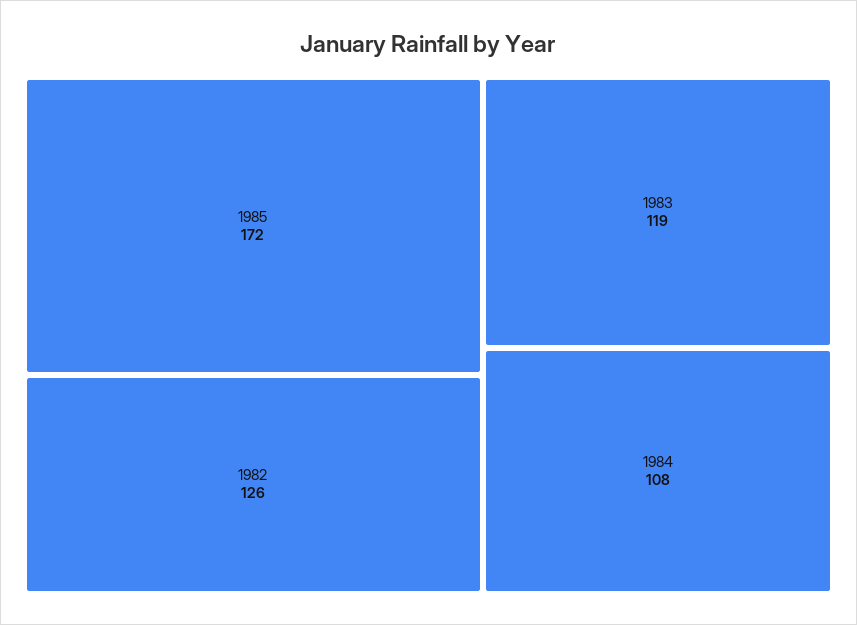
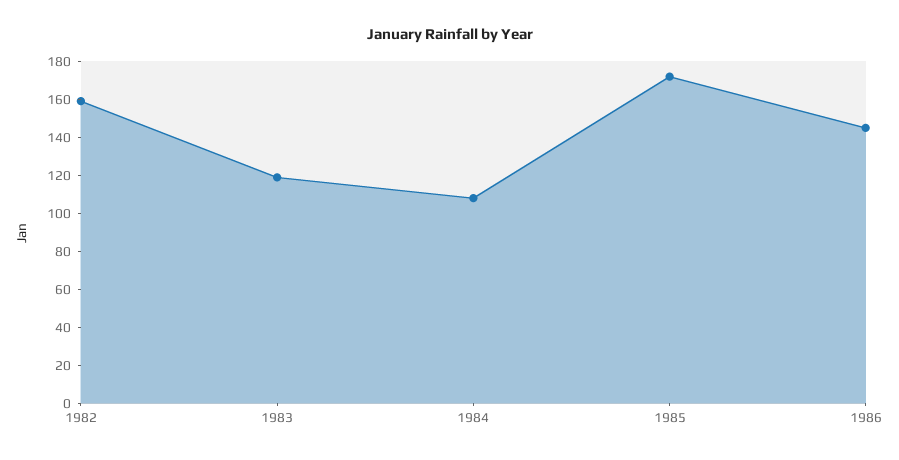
1982: 126 -> 160
1986: none -> 145

